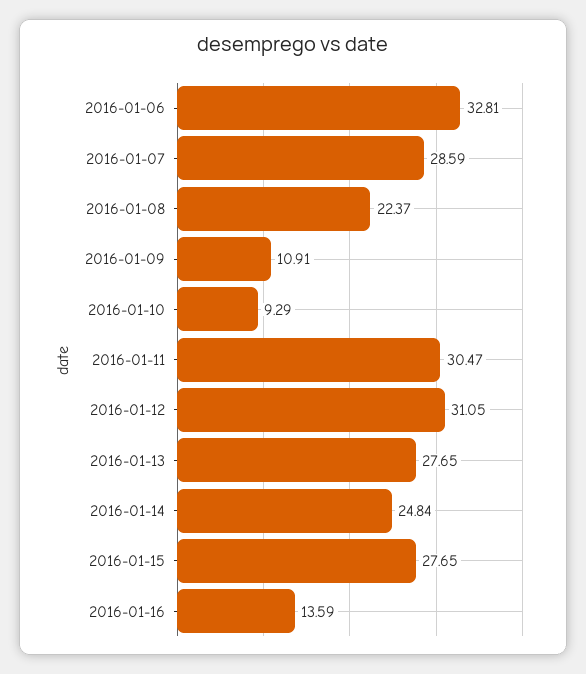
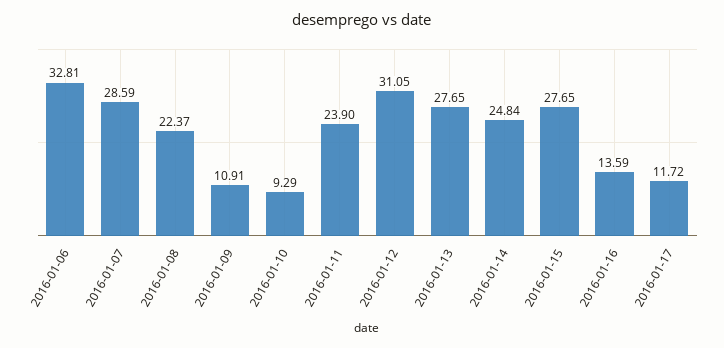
2016-01-11: 30.47 -> 23.9
2016-01-17: none -> 11.72

